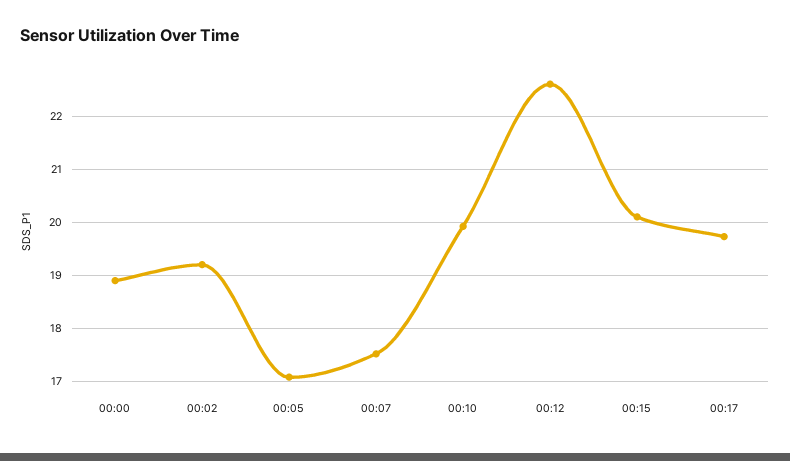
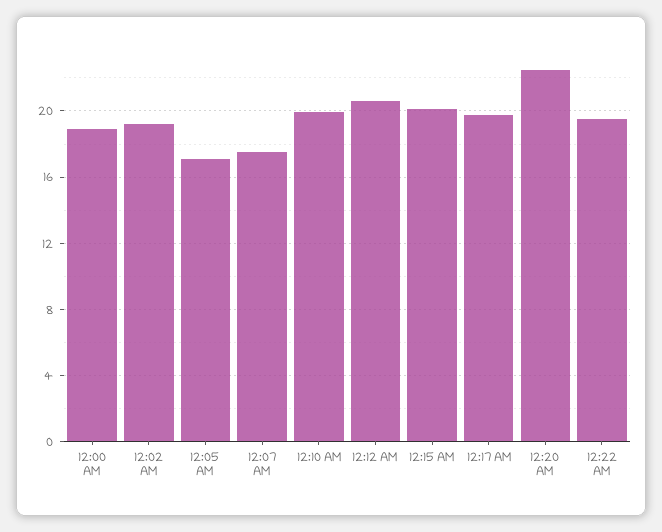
00:12: 22.6 -> 20.5
12:20 AM: none -> 22.5
12:22 AM: none -> 19.5

